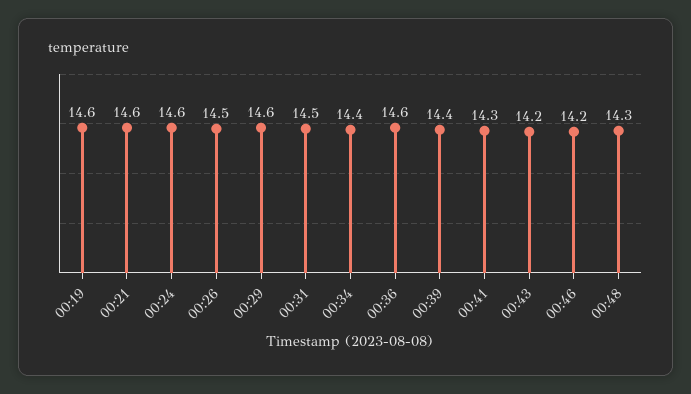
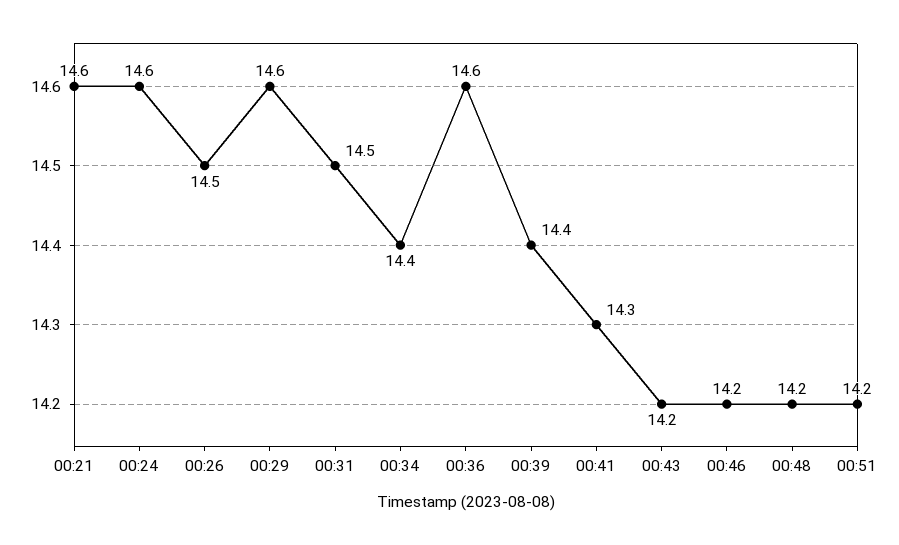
00:19: 14.6 -> none
00:48: 14.3 -> 14.2
00:51: none -> 14.2

